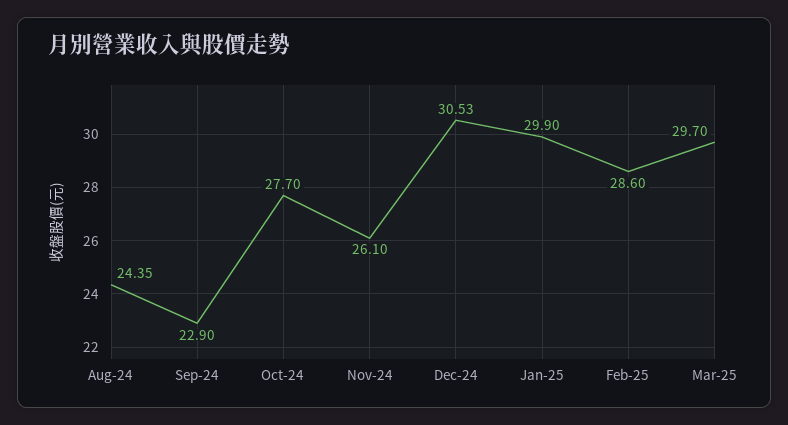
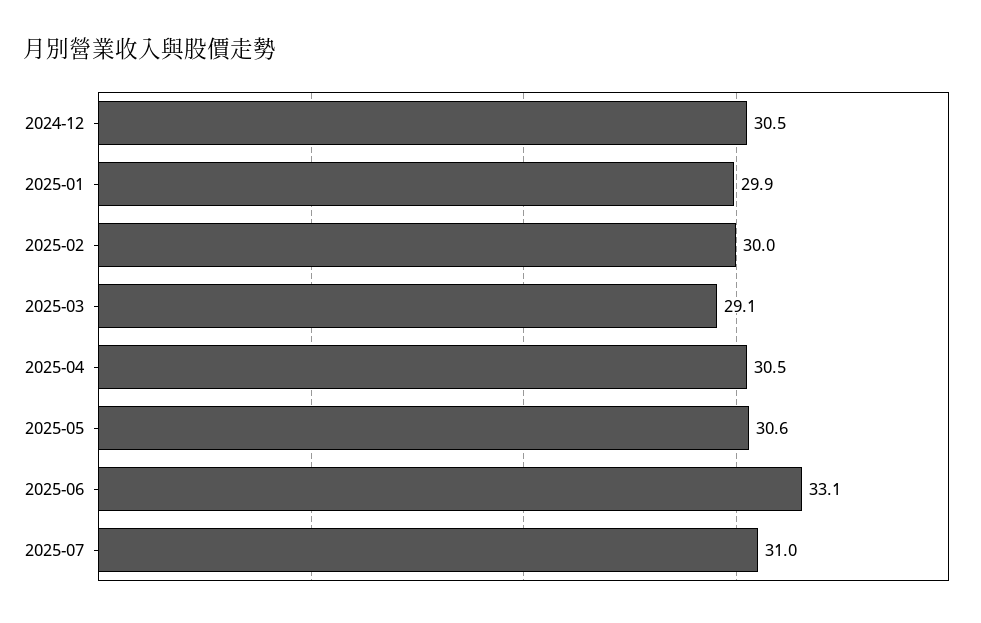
Aug-24: 24.35 -> none
Sep-24: 22.9 -> none
Oct-24: 27.7 -> none
Nov-24: 26.1 -> none
Feb-25: 28.6 -> 30
Mar-25: 29.7 -> 29.1
2025-04: none -> 30.5
2025-05: none -> 30.6
2025-06: none -> 33.1
2025-07: none -> 31

